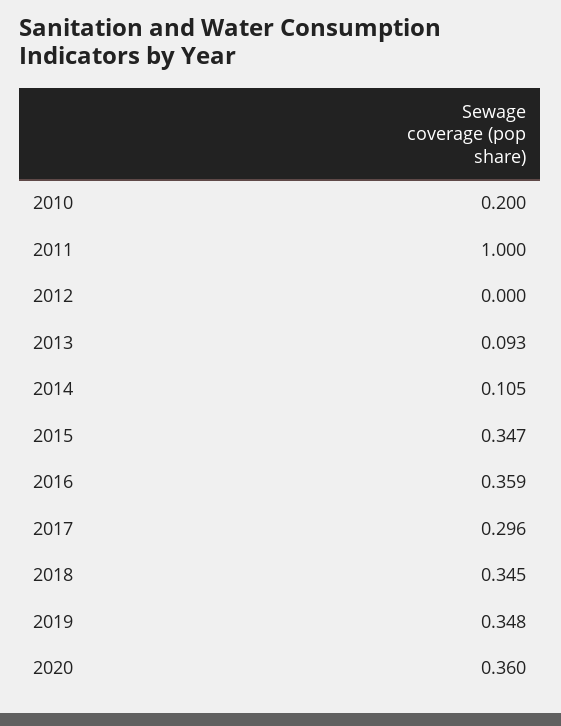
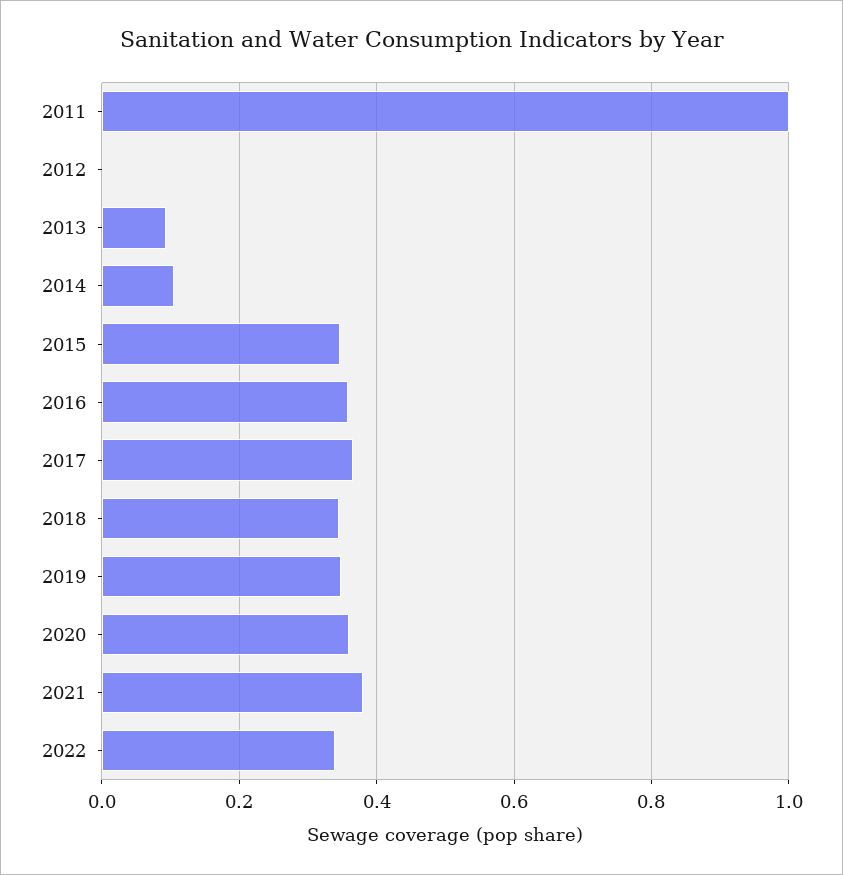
2010: 0.2 -> none
2017: 0.296 -> 0.36
2021: none -> 0.38
2022: none -> 0.34

